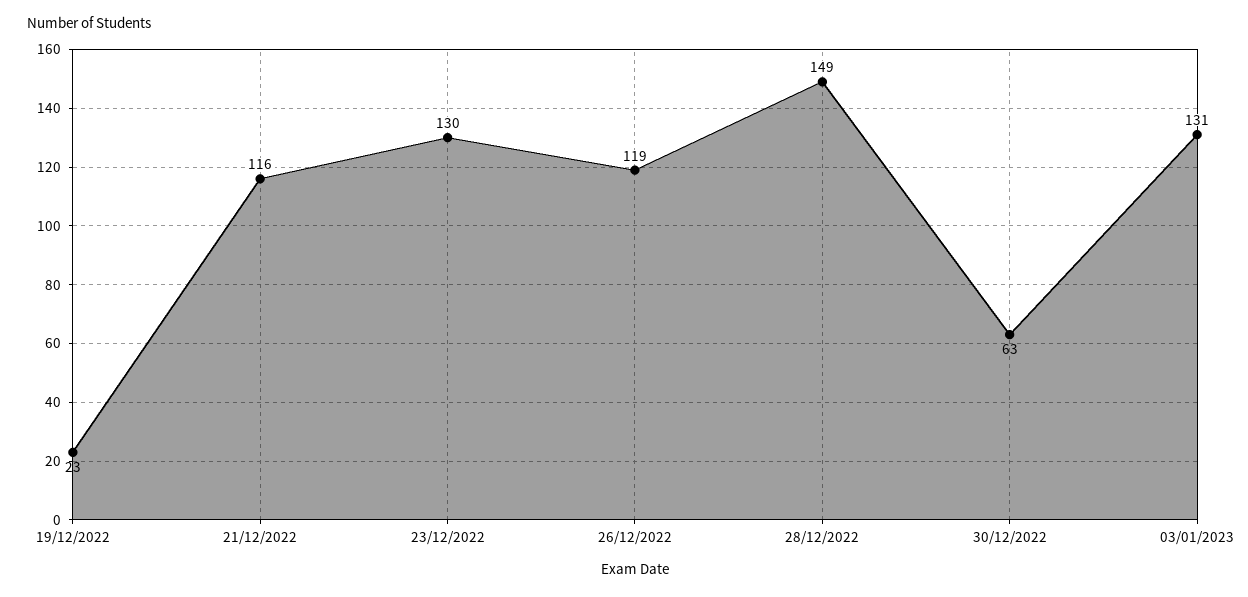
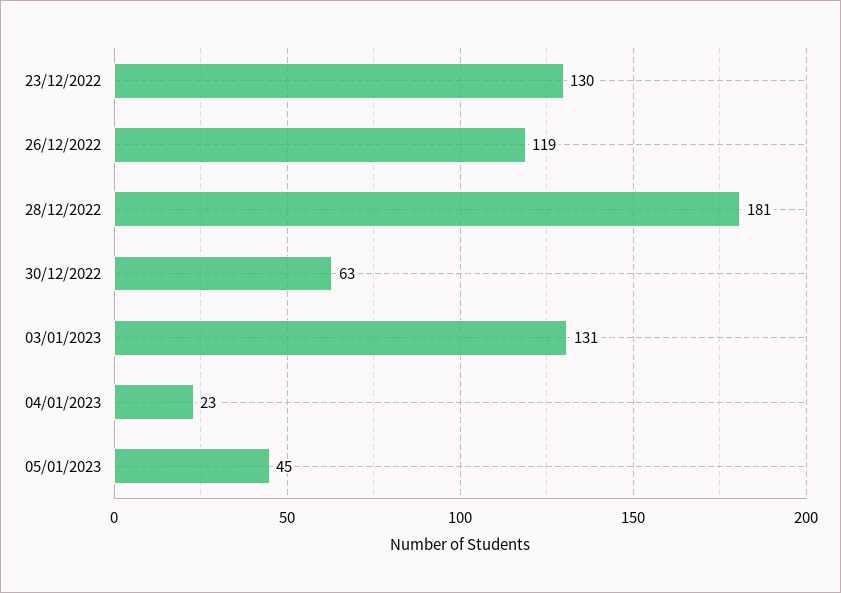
19/12/2022: 23 -> none
21/12/2022: 116 -> none
28/12/2022: 149 -> 181
04/01/2023: none -> 23
05/01/2023: none -> 45

